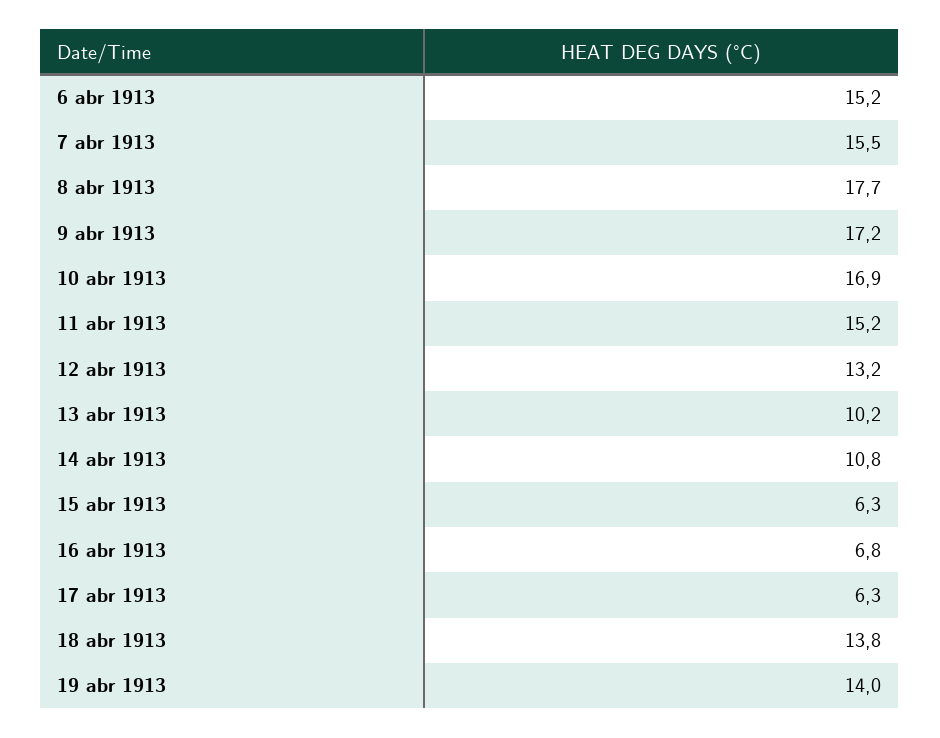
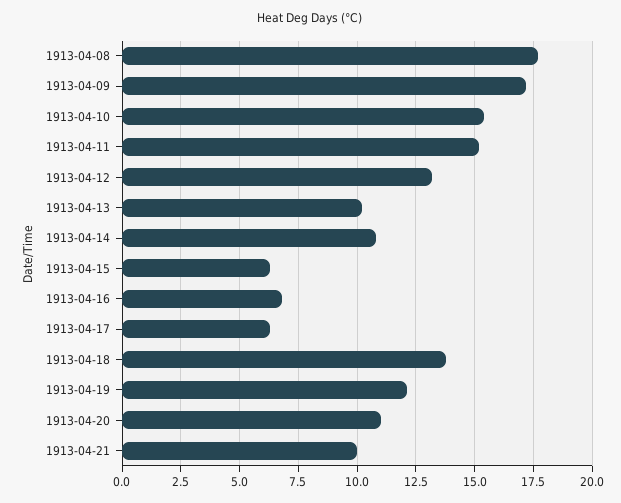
6 abr 1913: 15.2 -> none
7 abr 1913: 15.5 -> none
10 abr 1913: 16.9 -> 15.5
19 abr 1913: 14 -> 12
1913-04-20: none -> 11
1913-04-21: none -> 10

